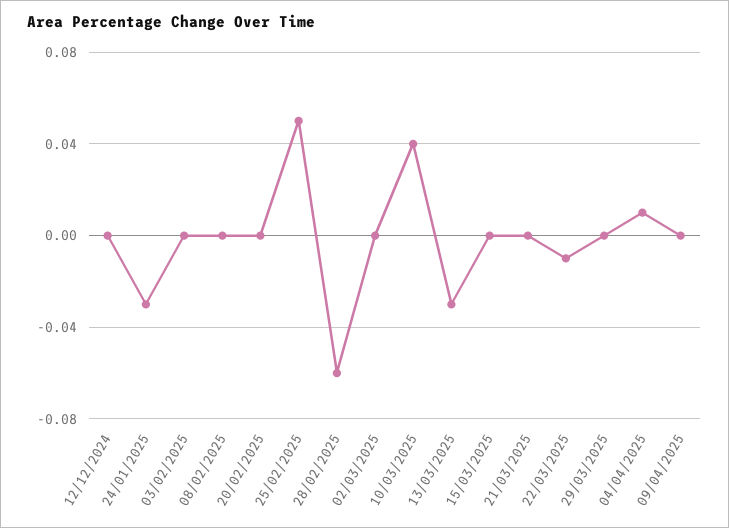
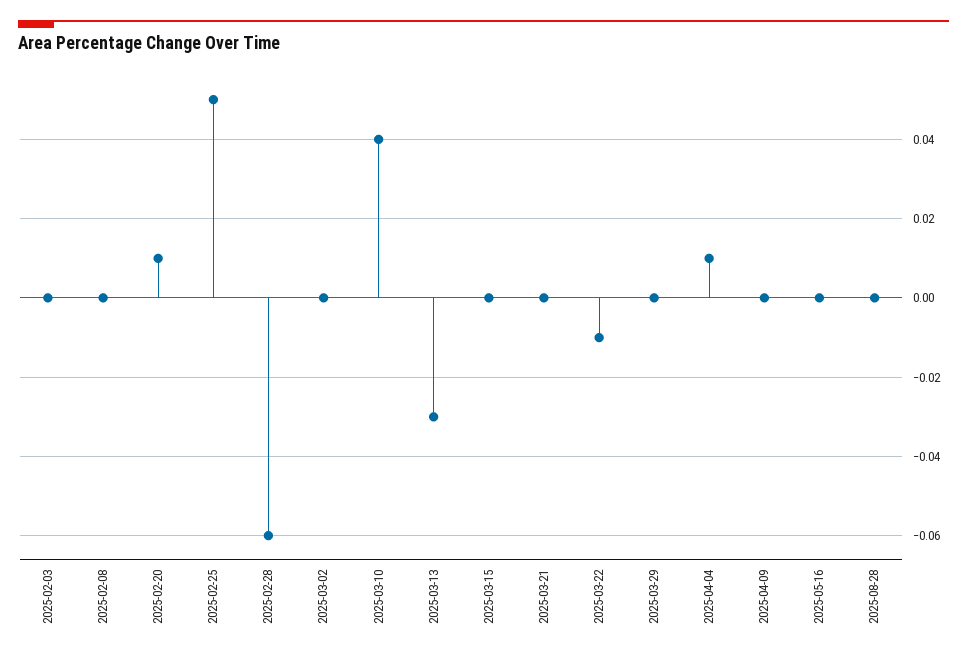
12/12/2024: 0 -> none
24/01/2025: -0.03 -> none
20/02/2025: 0 -> 0.01
2025-05-16: none -> 0
2025-08-28: none -> 0

